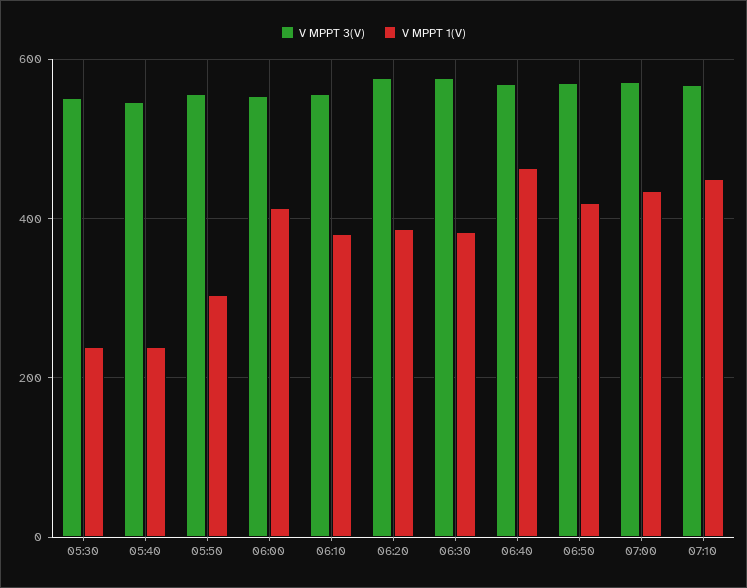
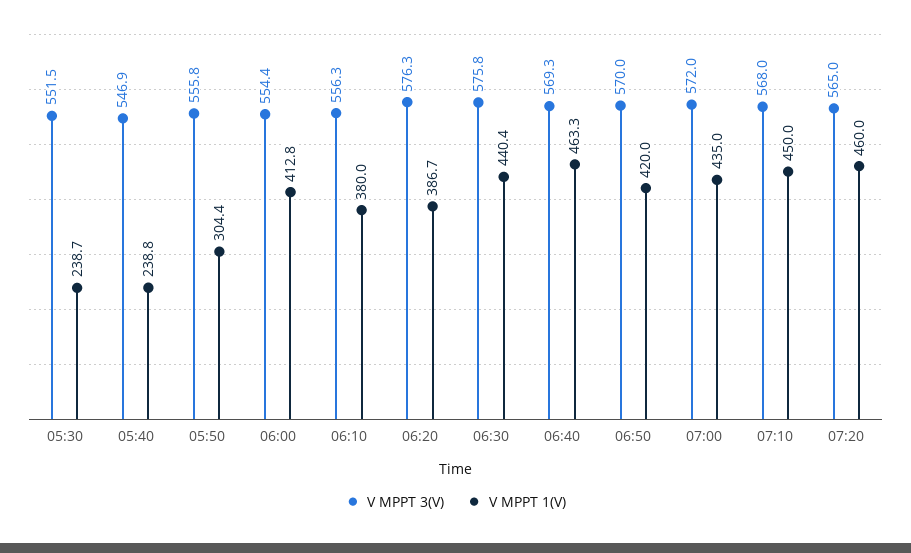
V MPPT 1(V), 06:30: 380 -> 440.4
V MPPT 3(V), 07:20: none -> 565
V MPPT 1(V), 07:20: none -> 460

